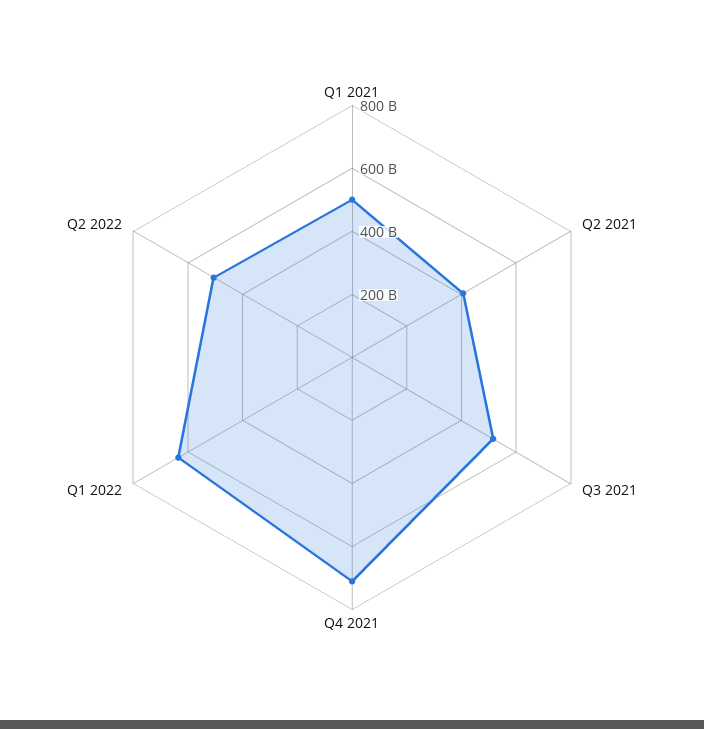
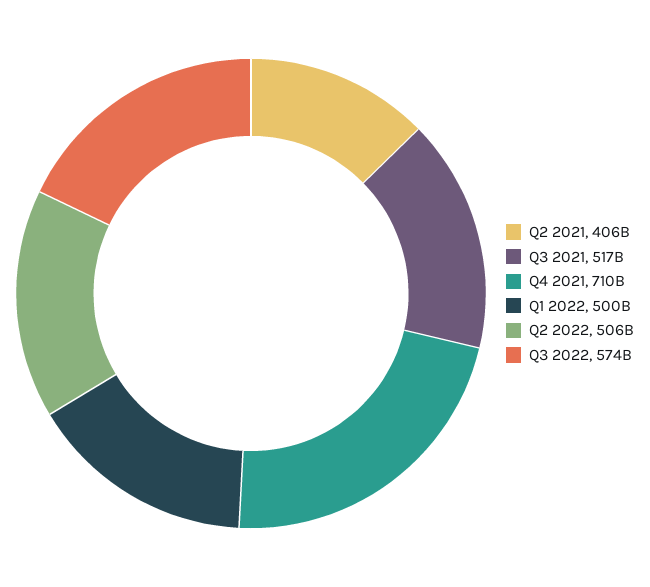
Q1 2021: 500000000000 -> none
Q1 2022: 650000000000 -> 500000000000
Q3 2022: none -> 574000000000

